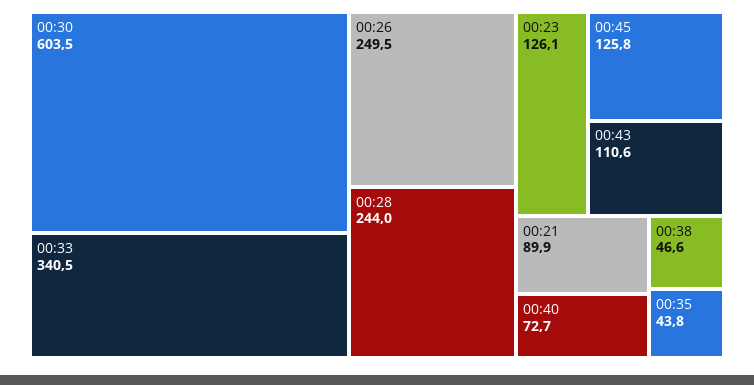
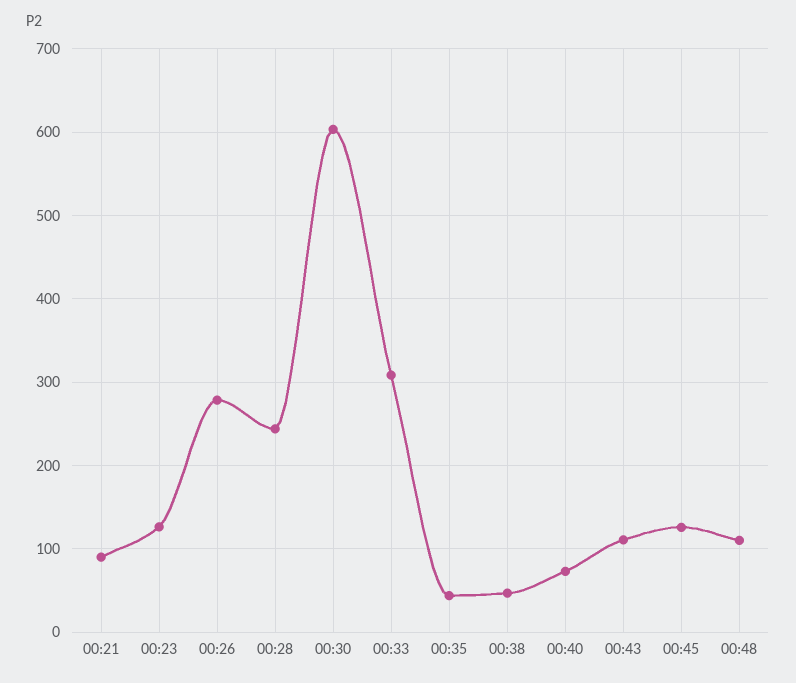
00:33: 340.5 -> 310
00:26: 249.5 -> 280
00:48: none -> 110

